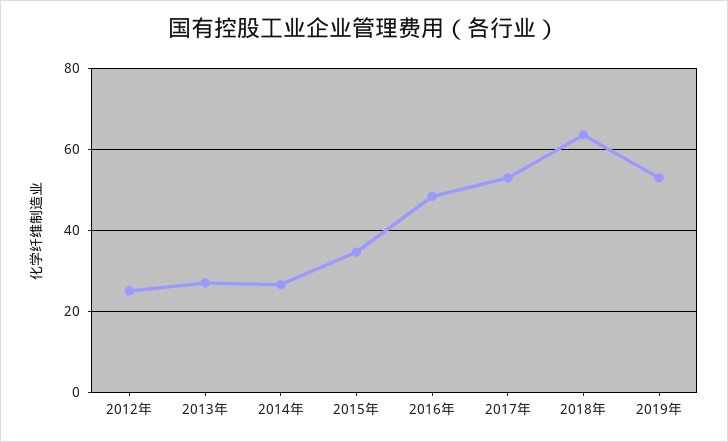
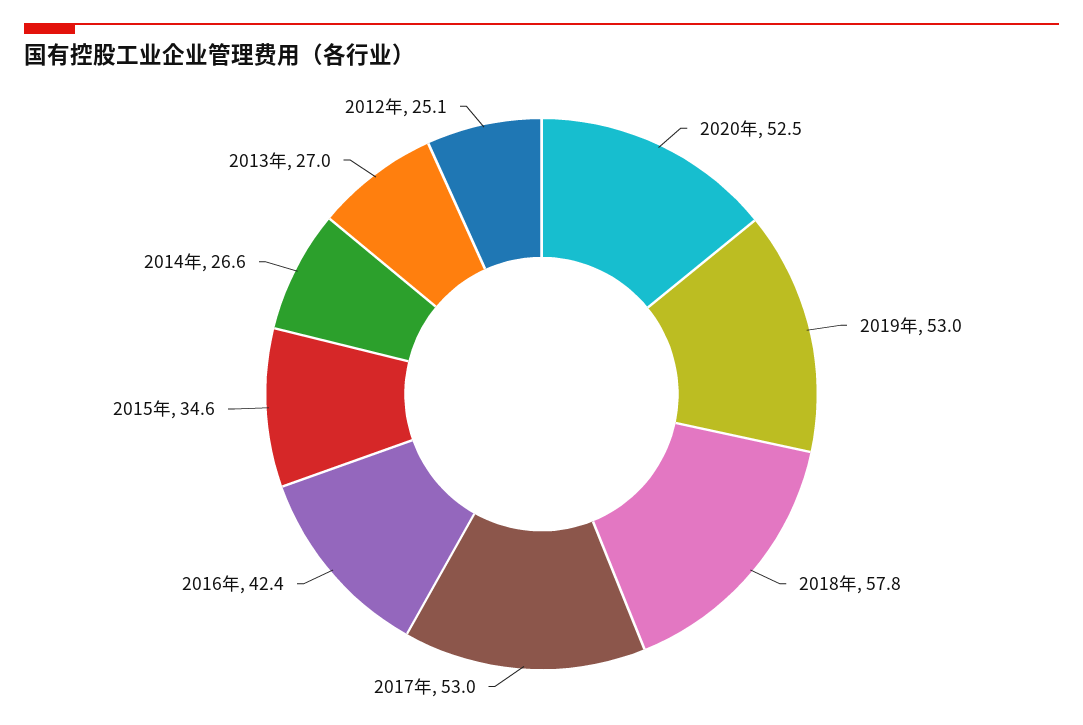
2016年: 48 -> 42.4
2018年: 64 -> 57.8
2020年: none -> 52.5

